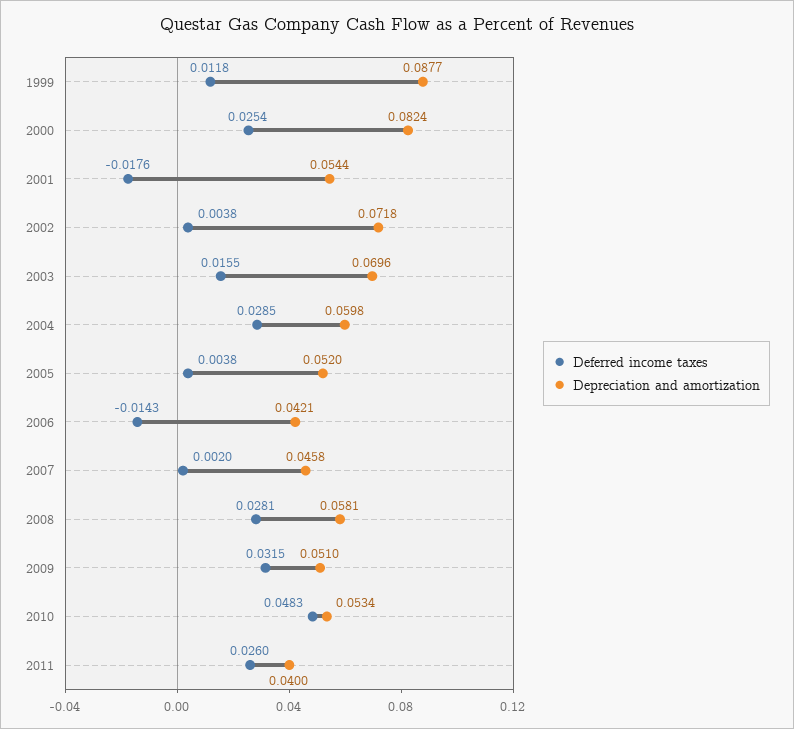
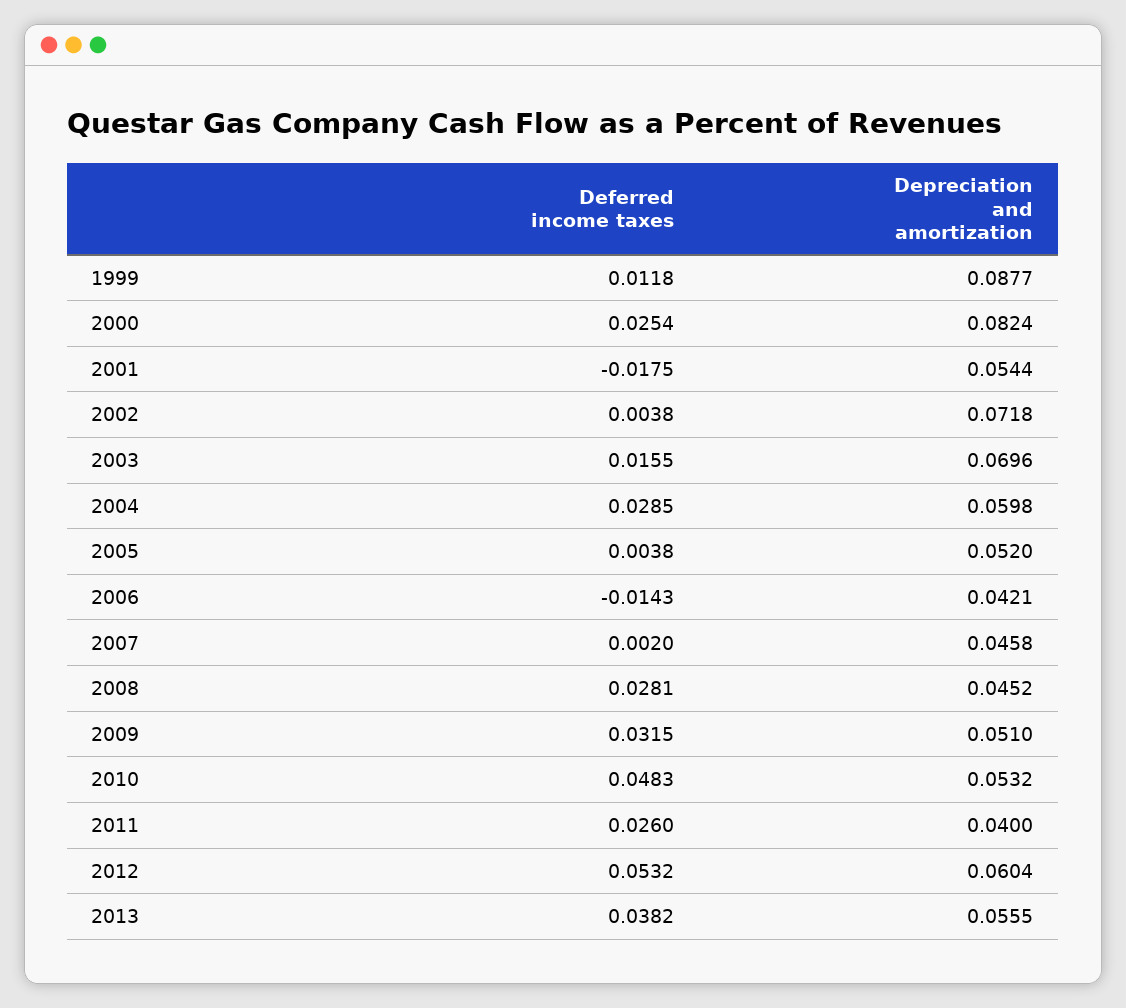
Deferred income taxes, 2001: -0.0176 -> -0.0175
Depreciation and amortization, 2008: 0.0581 -> 0.0452
Depreciation and amortization, 2010: 0.0534 -> 0.0532
Deferred income taxes, 2012: none -> 0.0532
Depreciation and amortization, 2012: none -> 0.0604
Deferred income taxes, 2013: none -> 0.0382
Depreciation and amortization, 2013: none -> 0.0555

